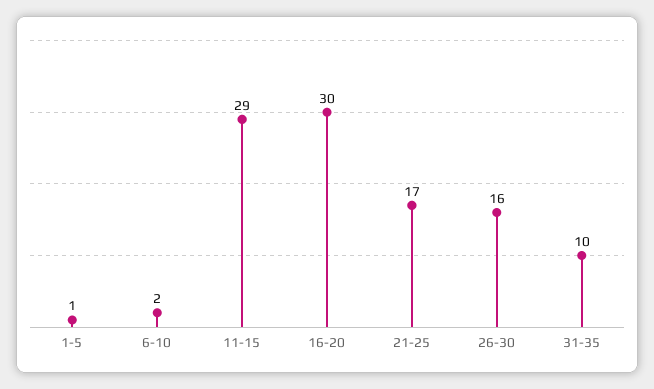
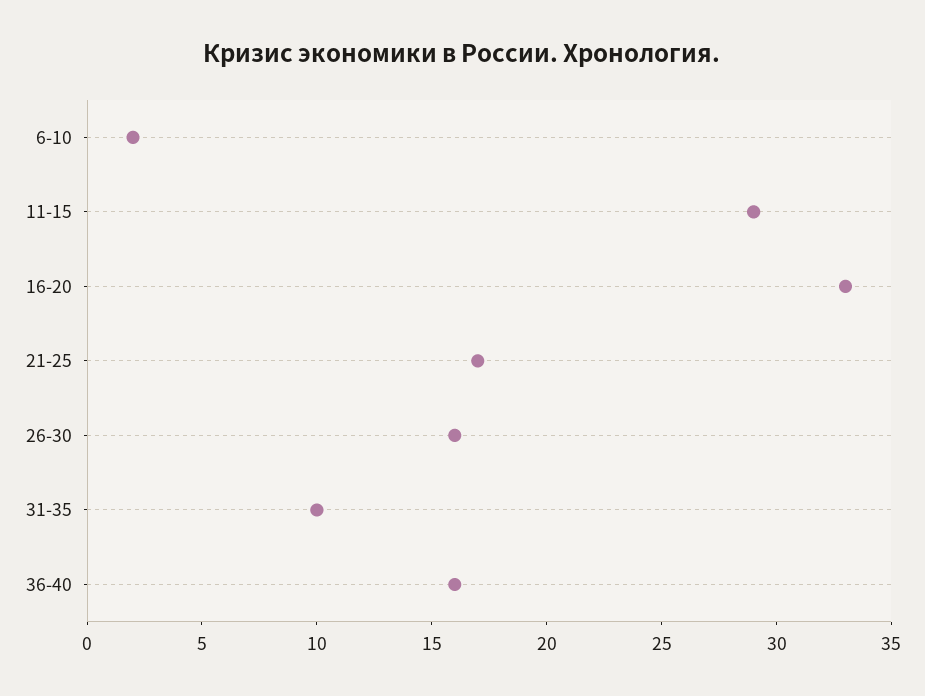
1-5: 1 -> none
16-20: 30 -> 33
36-40: none -> 16

